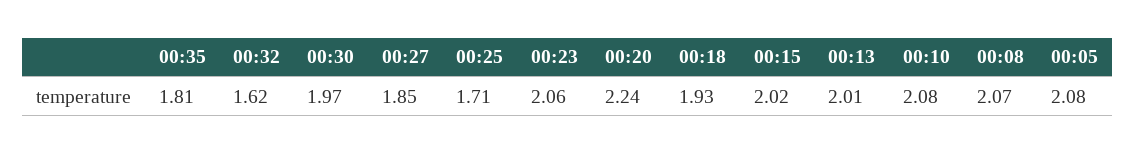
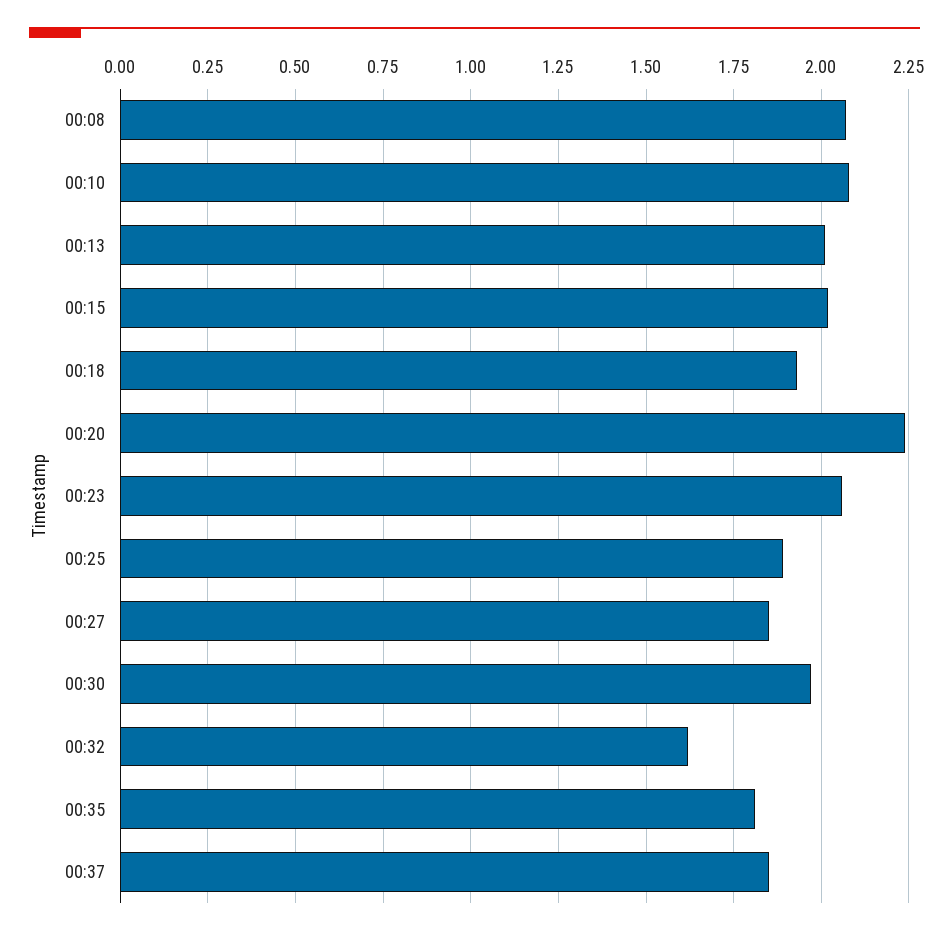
00:25: 1.71 -> 1.9
00:05: 2.08 -> none
00:37: none -> 1.85

